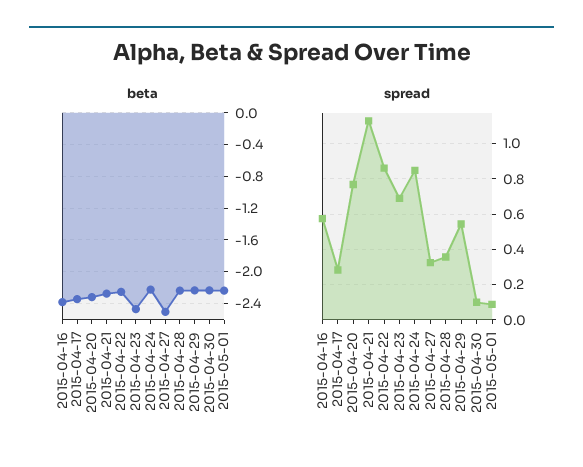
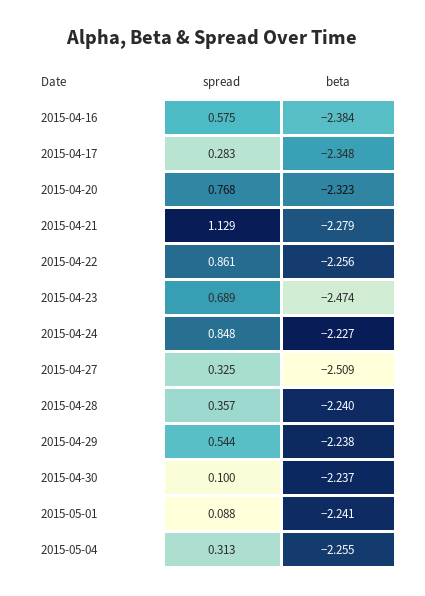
spread, 2015-05-04: none -> 0.313
beta, 2015-05-04: none -> -2.255

